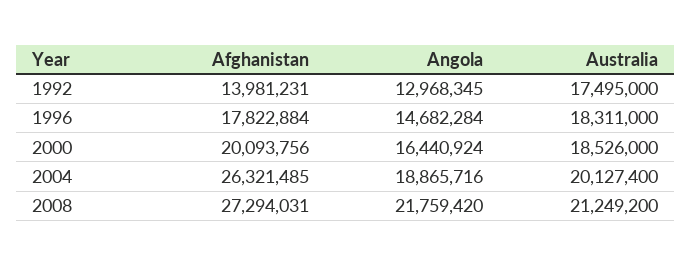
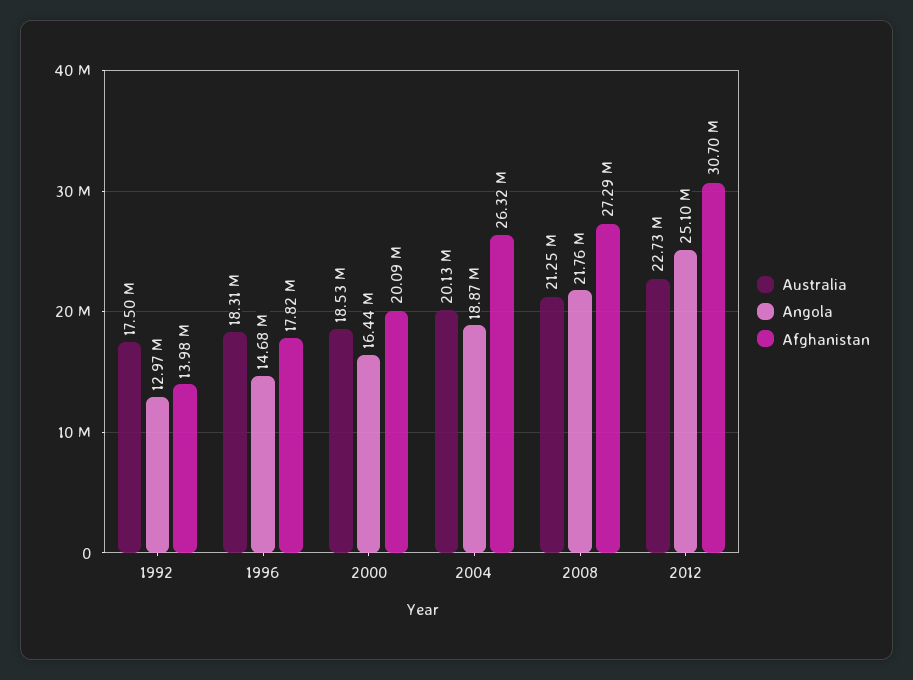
Australia, 2012: none -> 22730000
Angola, 2012: none -> 25100000
Afghanistan, 2012: none -> 30700000

